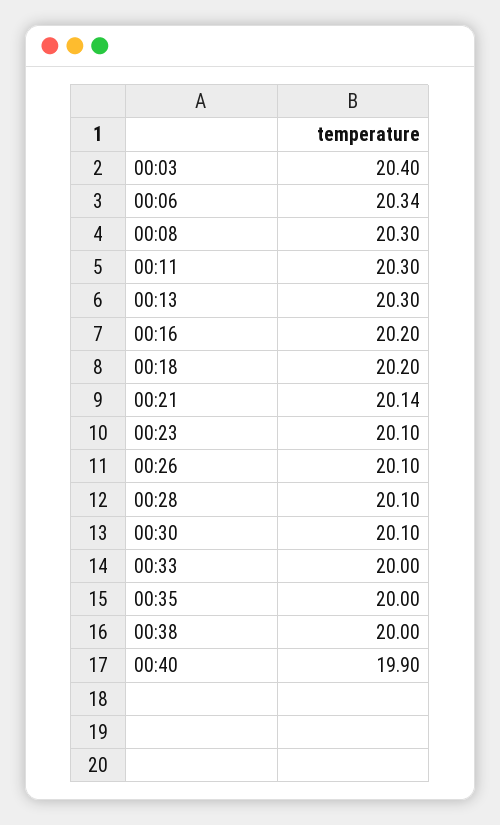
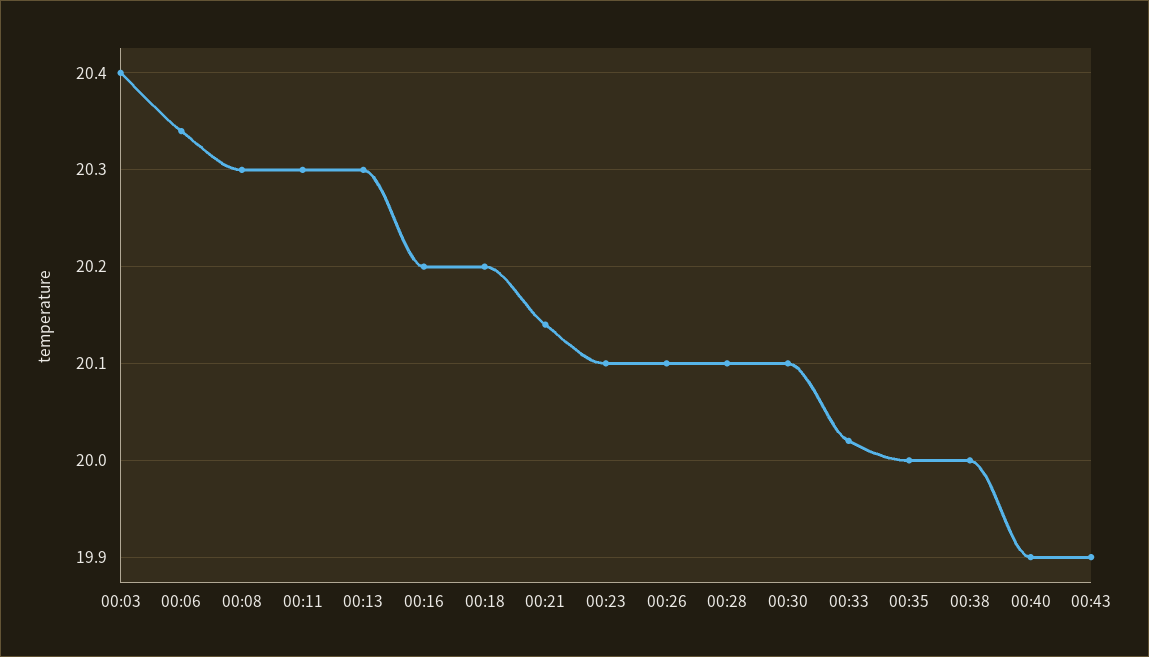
00:33: 20 -> 20.02
00:43: none -> 19.9

